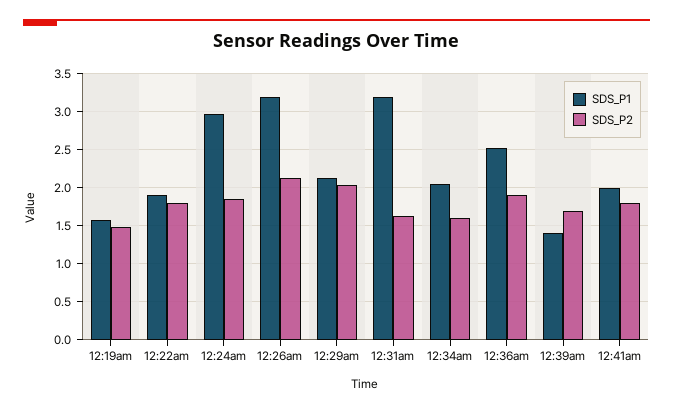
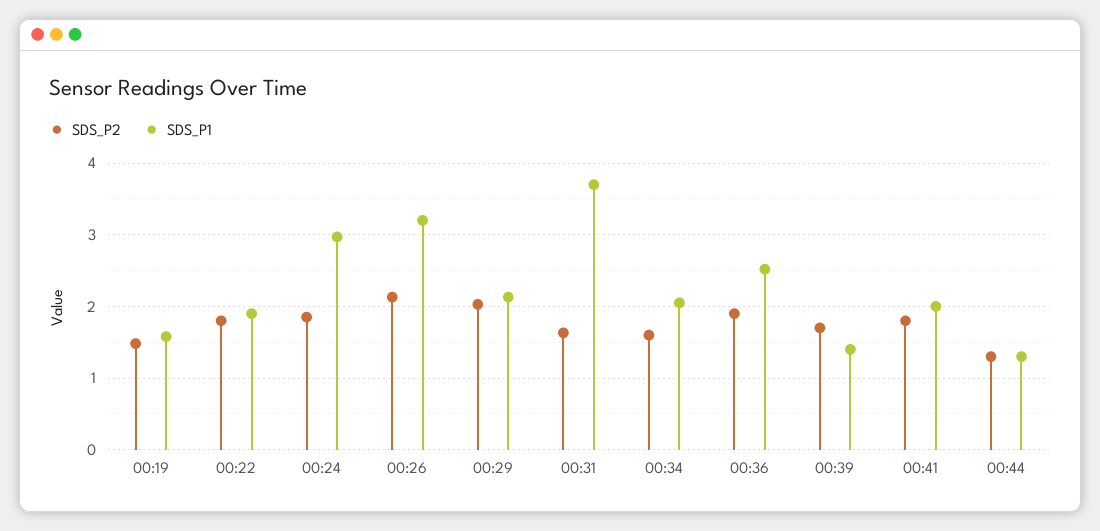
SDS_P1, 12:31am: 3.2 -> 3.7
SDS_P2, 00:44: none -> 1.3
SDS_P1, 00:44: none -> 1.3

